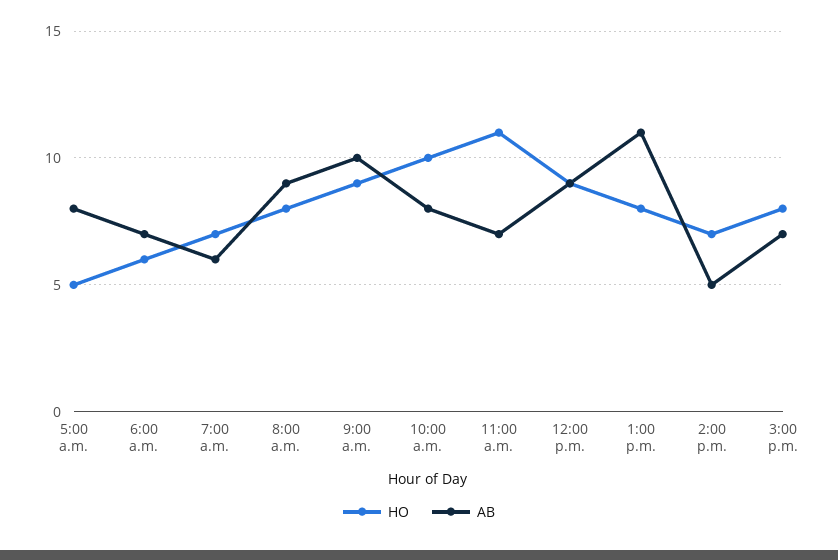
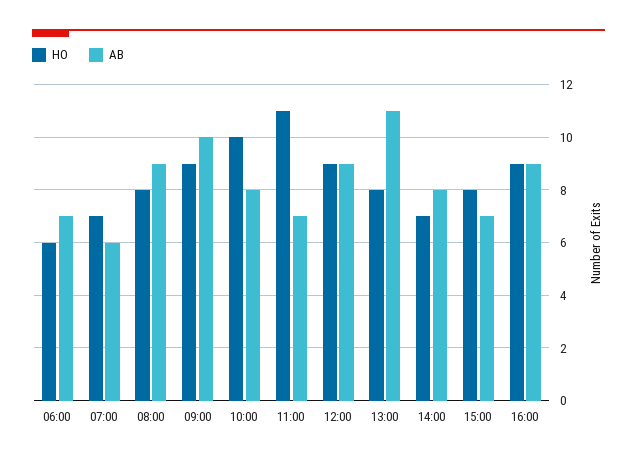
HO, 5:00 a.m.: 5 -> none
AB, 5:00 a.m.: 8 -> none
AB, 2:00 p.m.: 5 -> 8
HO, 16:00: none -> 9
AB, 16:00: none -> 9

